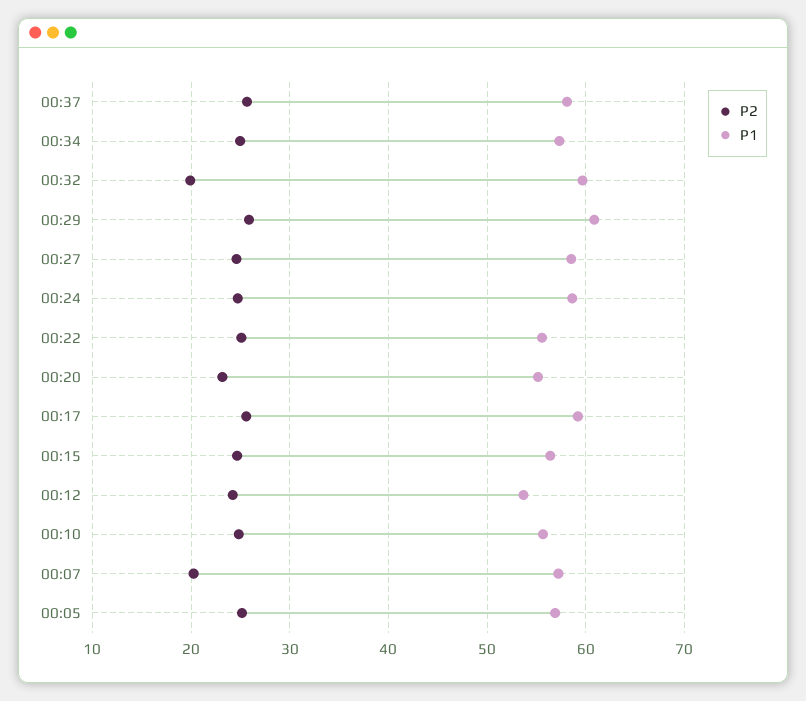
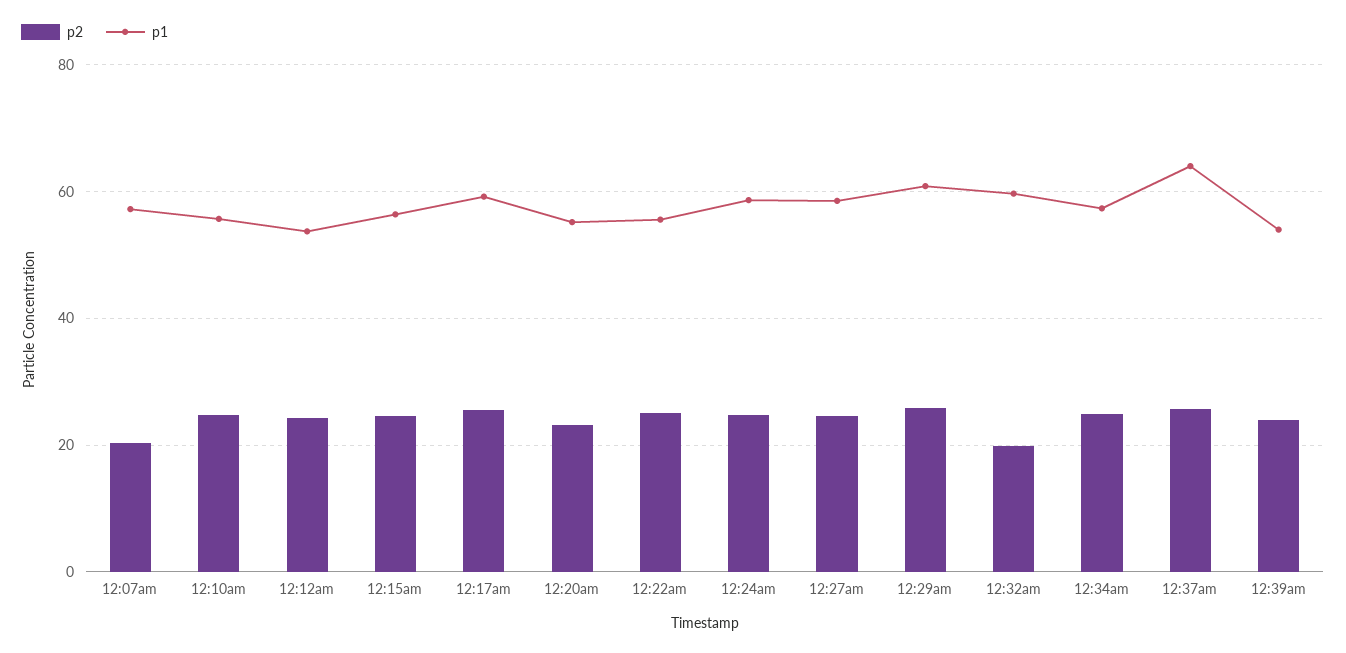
P1, 00:37: 58 -> 64
P2, 00:05: 25 -> none
P1, 00:05: 57 -> none
P2, 12:39am: none -> 24
P1, 12:39am: none -> 54

